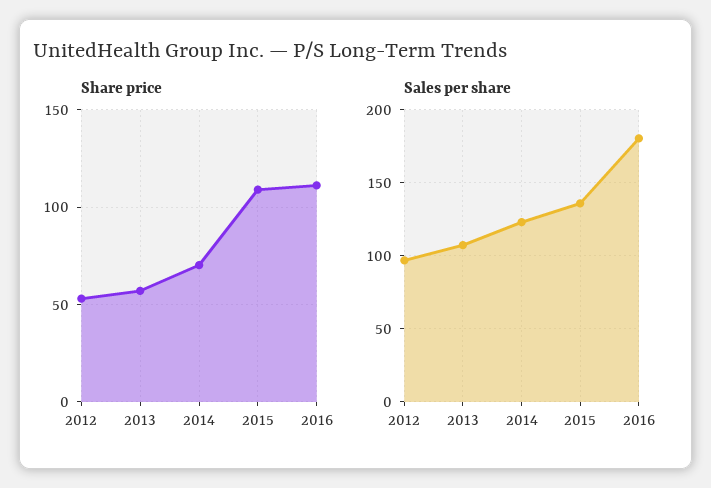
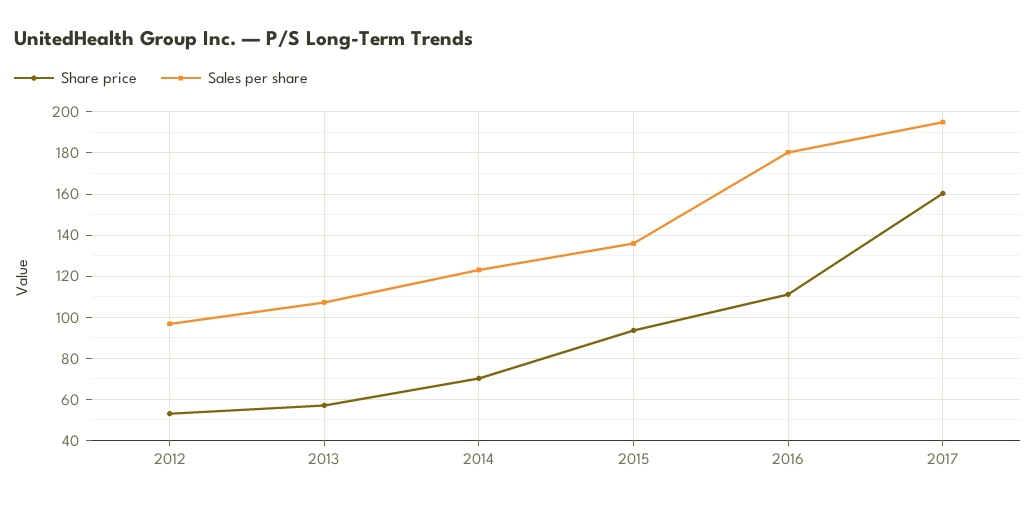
Share price, 2015: 110 -> 95
Share price, 2017: none -> 160
Sales per share, 2017: none -> 195

